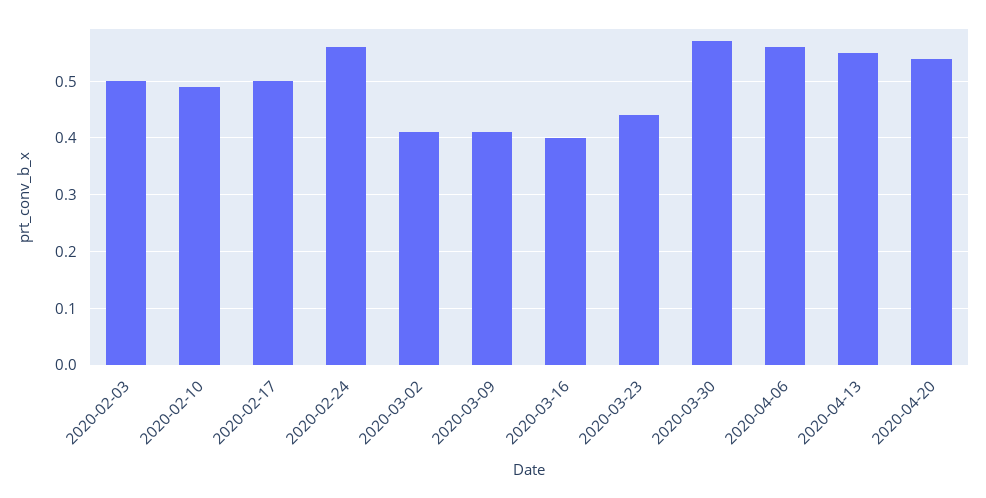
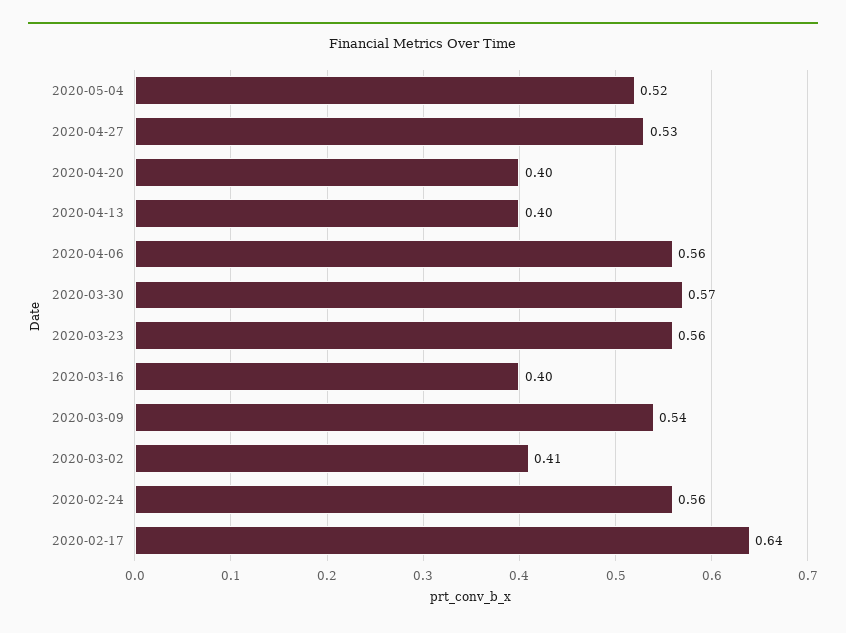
2020-02-03: 0.5 -> none
2020-02-10: 0.5 -> none
2020-02-17: 0.5 -> 0.64
2020-03-09: 0.4 -> 0.54
2020-03-23: 0.45 -> 0.56
2020-04-13: 0.55 -> 0.4
2020-04-20: 0.55 -> 0.4
2020-05-04: none -> 0.52
2020-04-27: none -> 0.53

